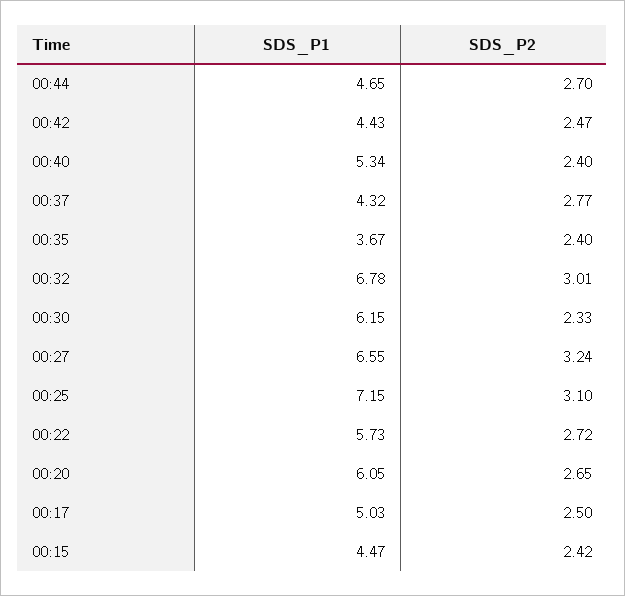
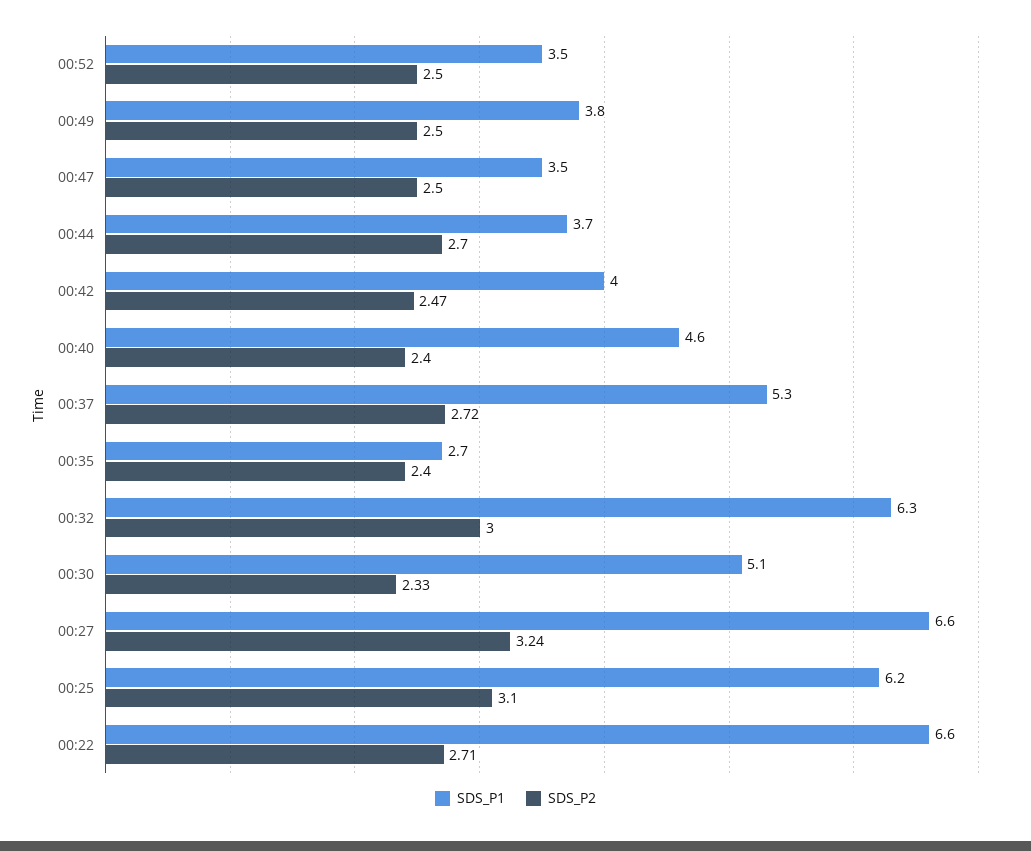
SDS_P1, 00:44: 4.65 -> 3.7
SDS_P1, 00:42: 4.43 -> 4
SDS_P1, 00:40: 5.34 -> 4.6
SDS_P1, 00:37: 4.32 -> 5.3
SDS_P2, 00:37: 2.77 -> 2.72
SDS_P1, 00:35: 3.67 -> 2.7
SDS_P1, 00:32: 6.78 -> 6.3
SDS_P2, 00:32: 3.01 -> 3
SDS_P1, 00:30: 6.15 -> 5.1
SDS_P1, 00:25: 7.15 -> 6.2
SDS_P1, 00:22: 5.73 -> 6.6
SDS_P2, 00:22: 2.72 -> 2.71
SDS_P1, 00:20: 6.05 -> none
SDS_P2, 00:20: 2.65 -> none
SDS_P1, 00:17: 5.03 -> none
SDS_P2, 00:17: 2.5 -> none
SDS_P1, 00:15: 4.47 -> none
SDS_P2, 00:15: 2.42 -> none
SDS_P1, 00:52: none -> 3.5
SDS_P2, 00:52: none -> 2.5
SDS_P1, 00:49: none -> 3.8
SDS_P2, 00:49: none -> 2.5
SDS_P1, 00:47: none -> 3.5
SDS_P2, 00:47: none -> 2.5

